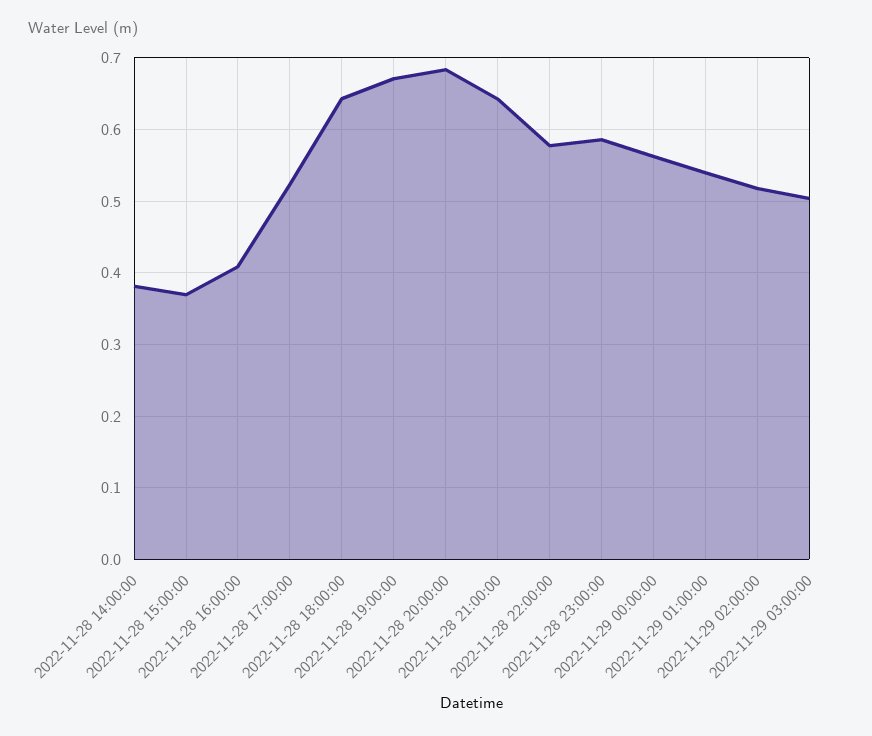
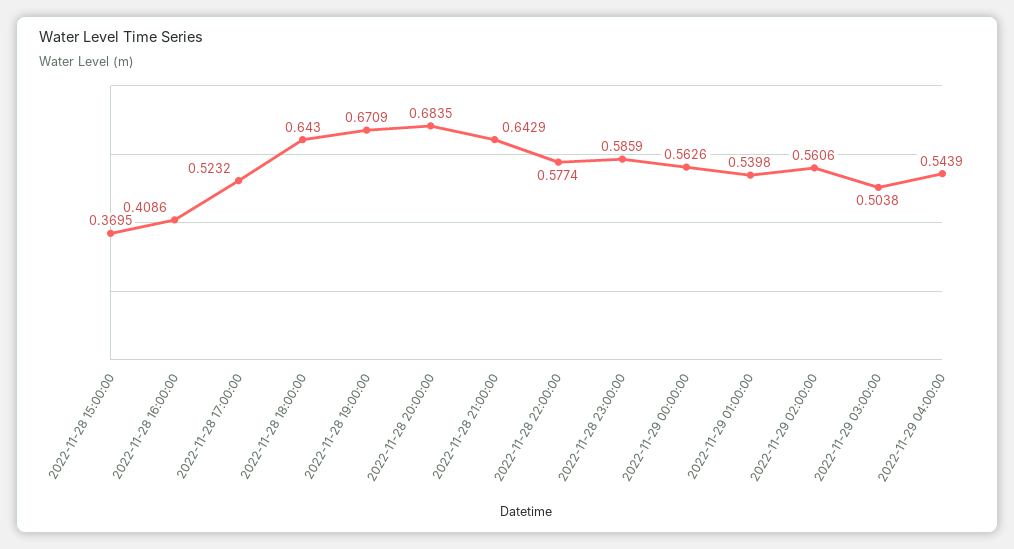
2022-11-28 14:00:00: 0.38 -> none
2022-11-29 02:00:00: 0.52 -> 0.5606
2022-11-29 04:00:00: none -> 0.5439

